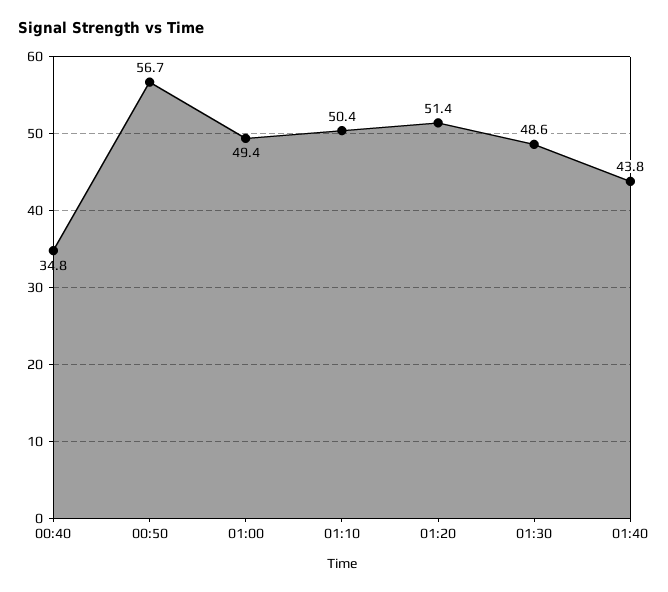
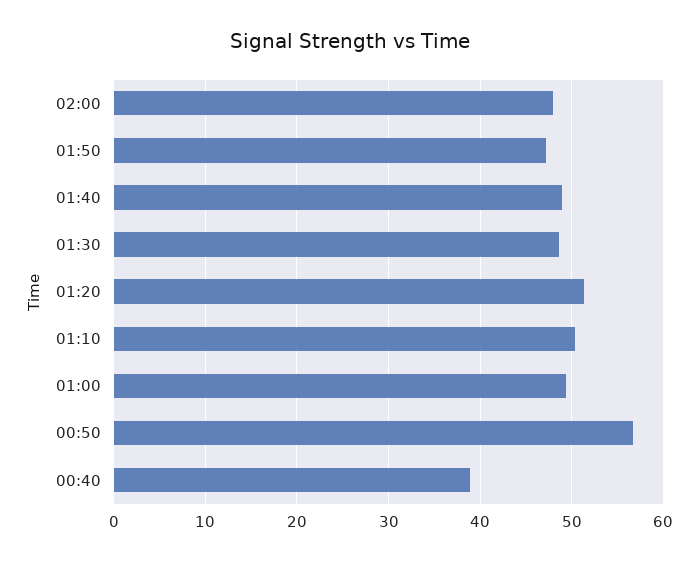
00:40: 34.8 -> 39
01:40: 43.8 -> 49
02:00: none -> 48
01:50: none -> 47

